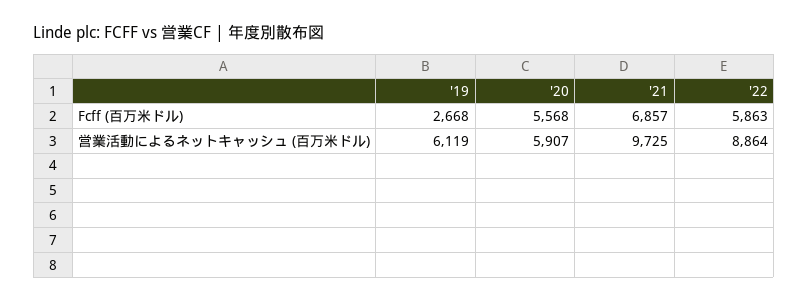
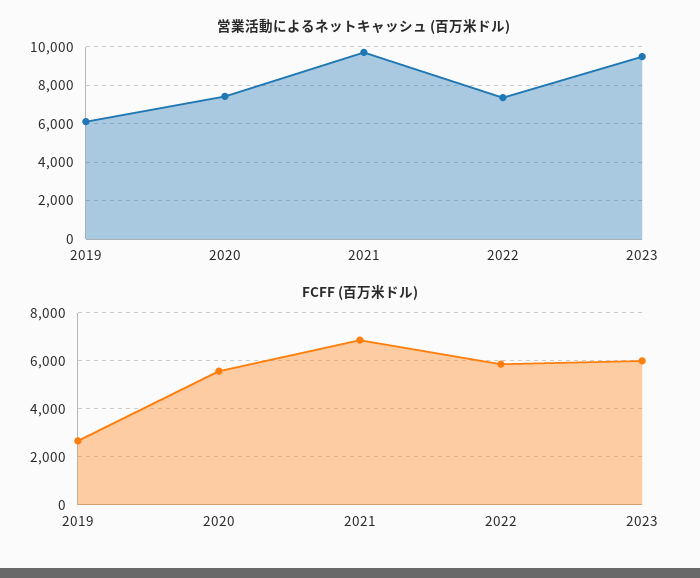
営業活動によるネットキャッシュ (百万米ドル), '20: 5907 -> 7500
営業活動によるネットキャッシュ (百万米ドル), '22: 8864 -> 7500
営業活動によるネットキャッシュ (百万米ドル), 2023: none -> 9500
Fcff (百万米ドル), 2023: none -> 6000

